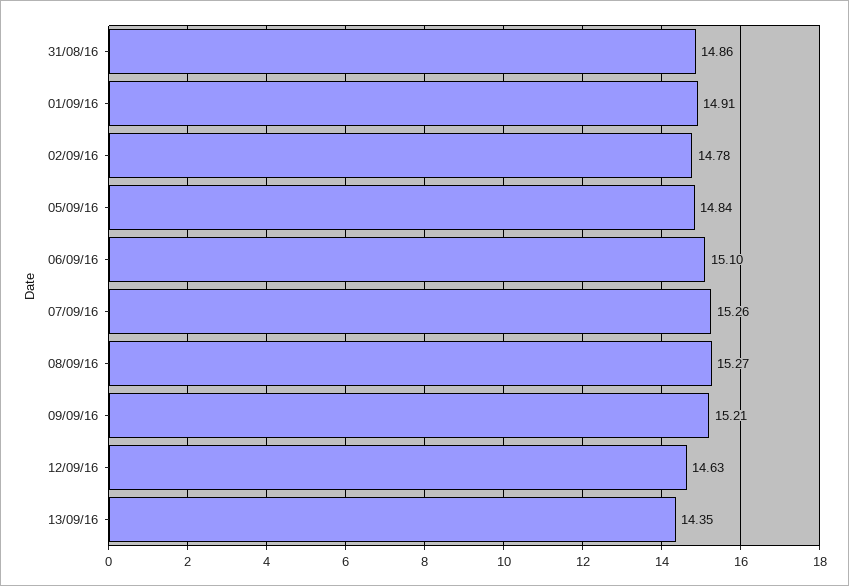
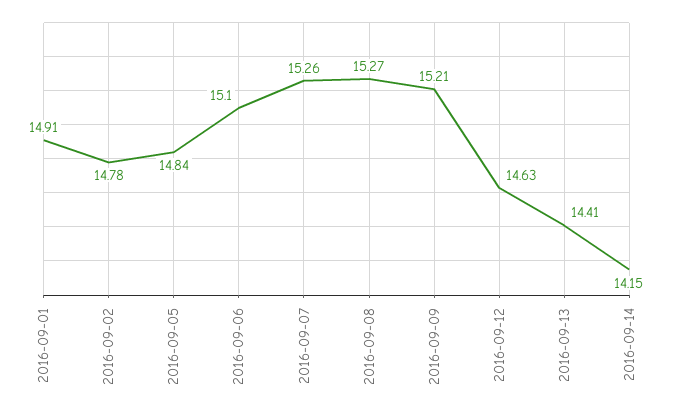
31/08/16: 14.86 -> none
13/09/16: 14.35 -> 14.41
2016-09-14: none -> 14.15

